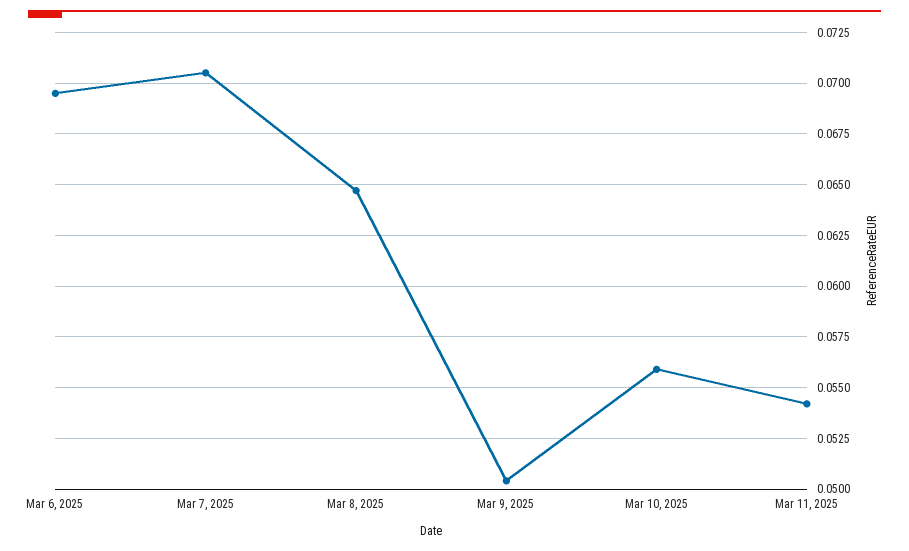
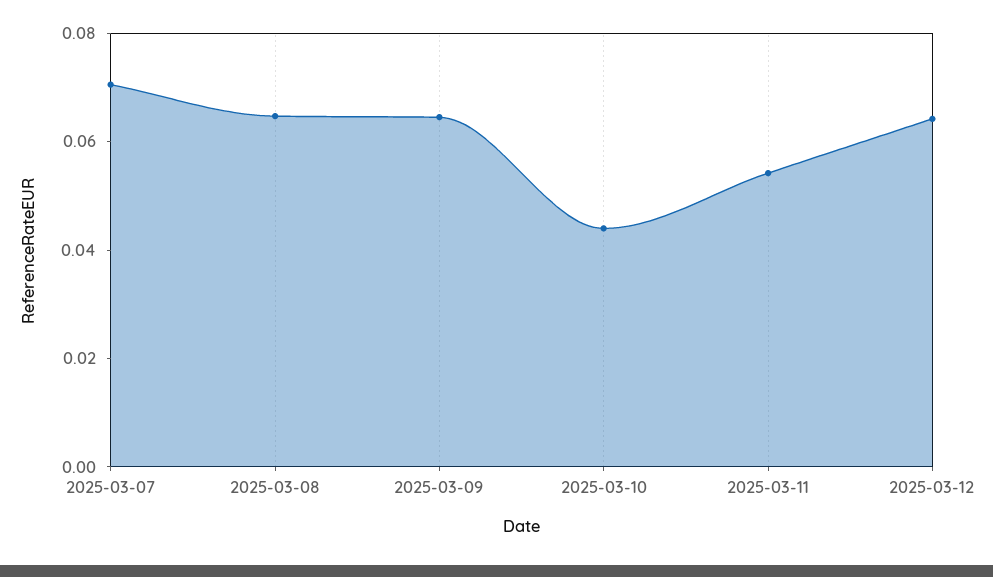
Mar 6, 2025: 0.0695 -> none
Mar 9, 2025: 0.0505 -> 0.065
Mar 10, 2025: 0.056 -> 0.045
2025-03-12: none -> 0.065

